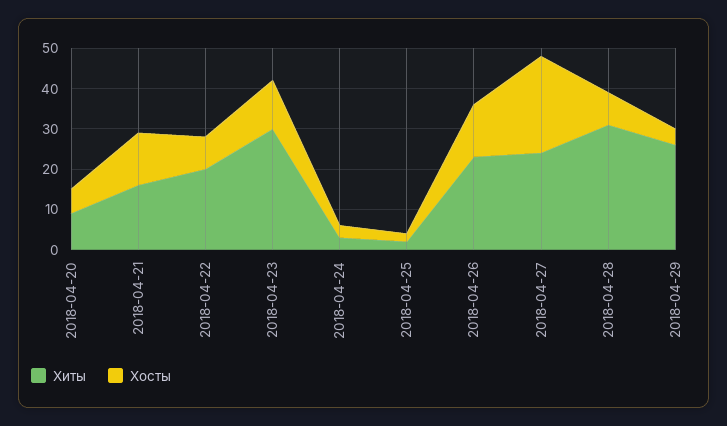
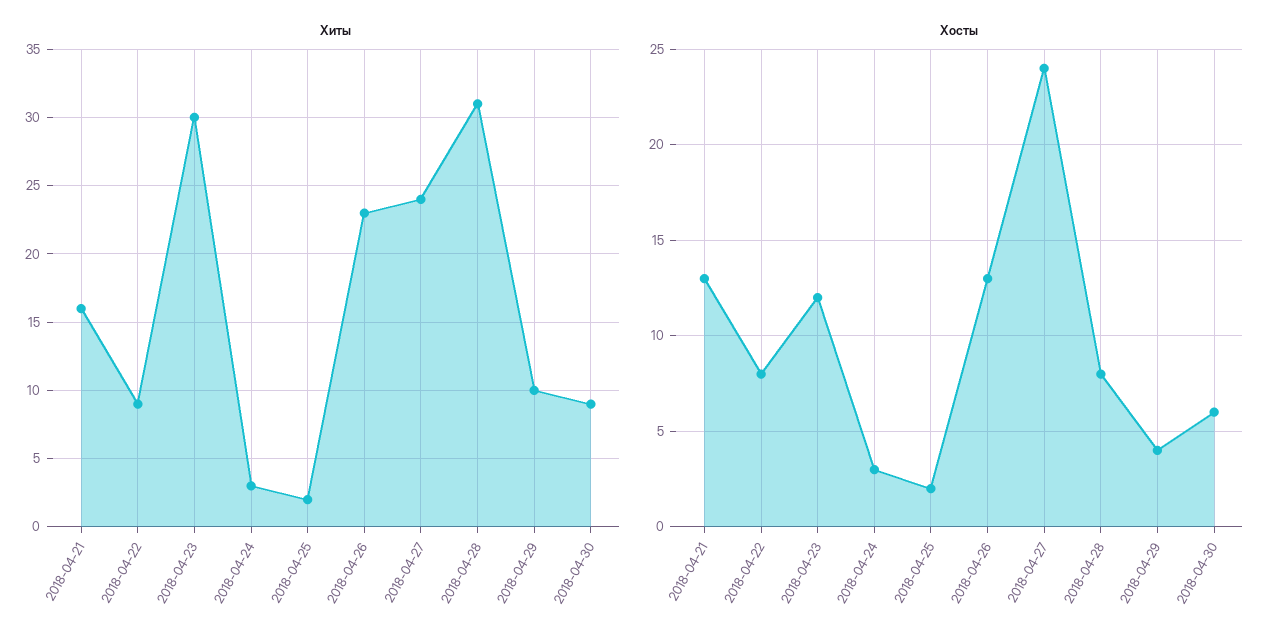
Хиты, 2018-04-20: 10 -> none
Хосты, 2018-04-20: 5 -> none
Хиты, 2018-04-22: 20 -> 9
Хиты, 2018-04-29: 25 -> 10
Хиты, 2018-04-30: none -> 9
Хосты, 2018-04-30: none -> 6

